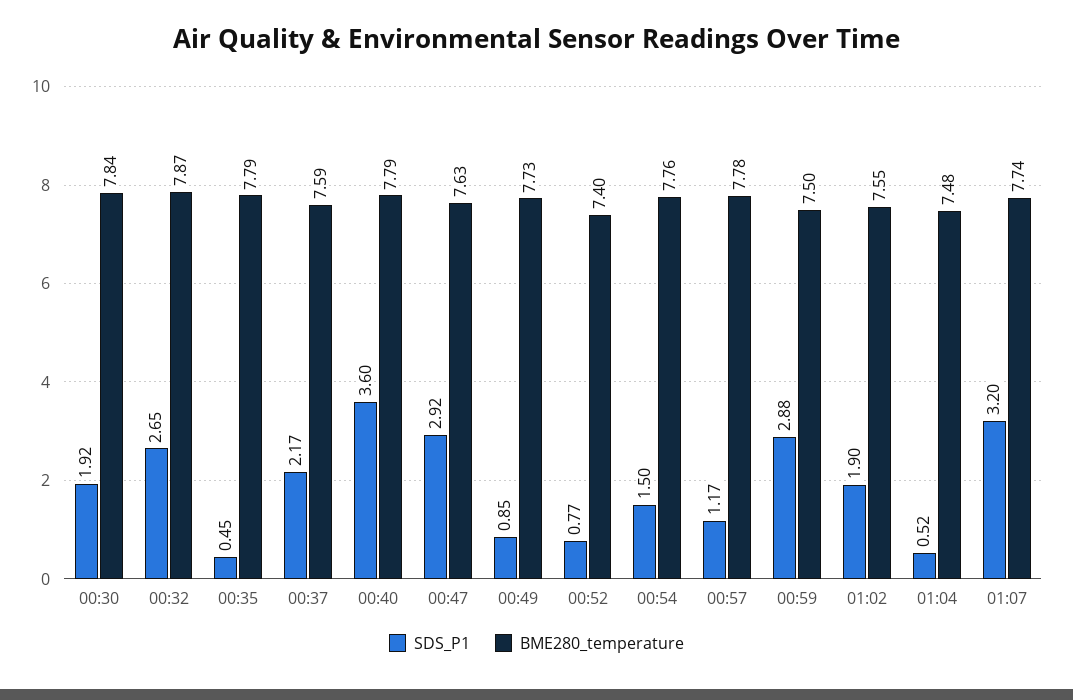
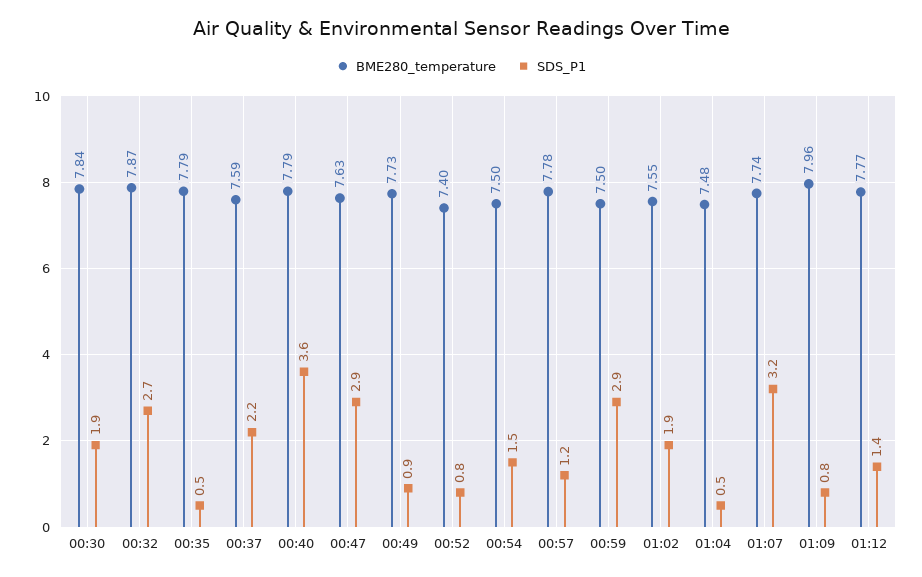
BME280_temperature, 00:54: 7.76 -> 7.5
BME280_temperature, 01:09: none -> 7.96
SDS_P1, 01:09: none -> 0.8
BME280_temperature, 01:12: none -> 7.77
SDS_P1, 01:12: none -> 1.4

